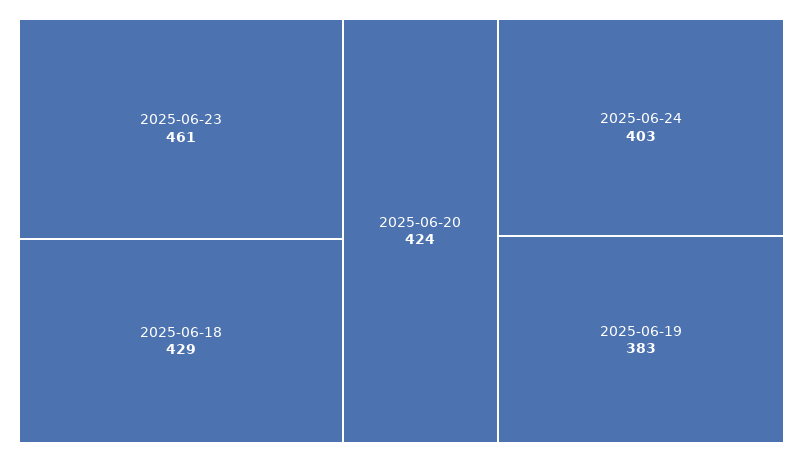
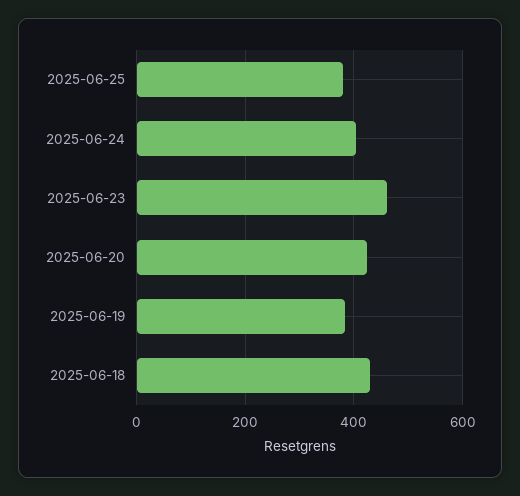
2025-06-25: none -> 380

